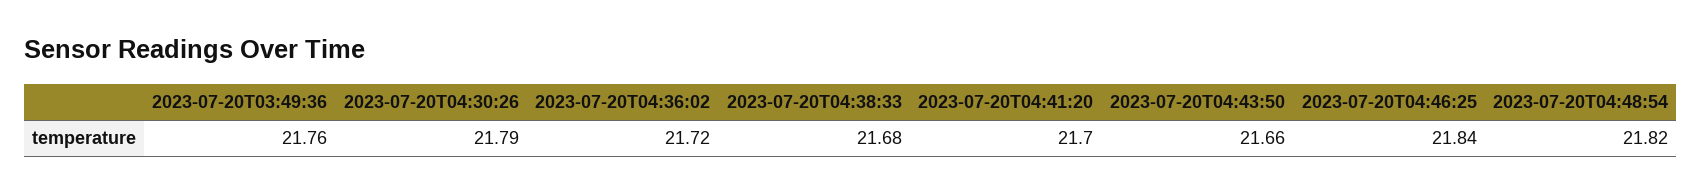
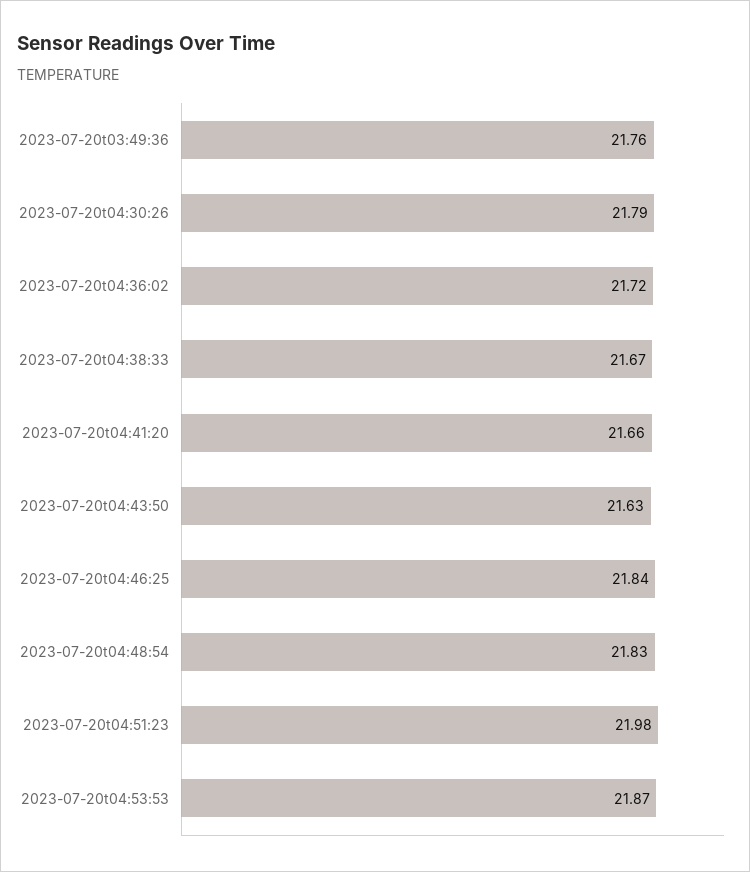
2023-07-20T04:38:33: 21.68 -> 21.67
2023-07-20T04:41:20: 21.7 -> 21.66
2023-07-20T04:43:50: 21.66 -> 21.63
2023-07-20T04:48:54: 21.82 -> 21.83
2023-07-20t04:51:23: none -> 21.98
2023-07-20t04:53:53: none -> 21.87

